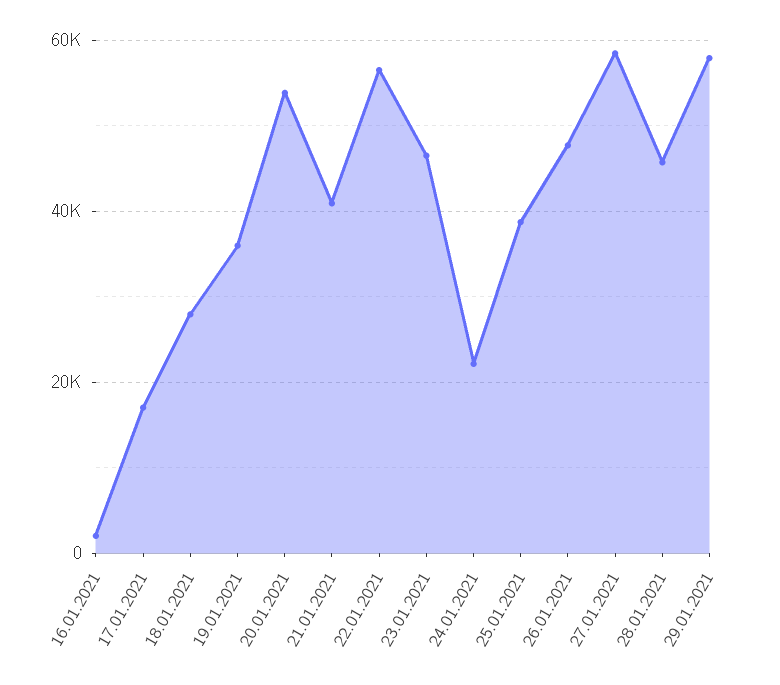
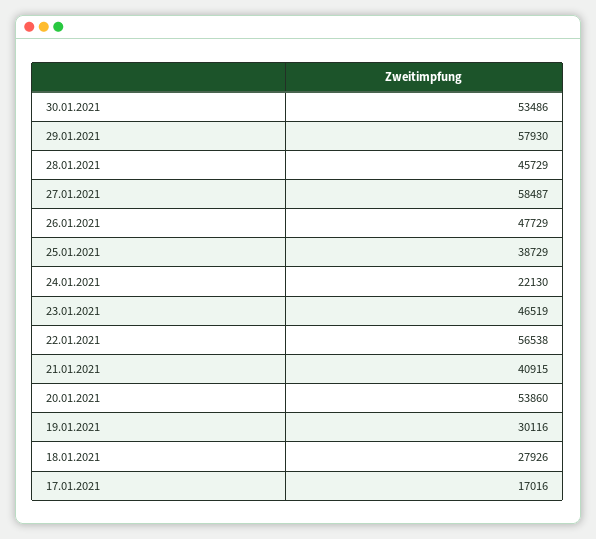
16.01.2021: 2000 -> none
19.01.2021: 36000 -> 30116
30.01.2021: none -> 53486

